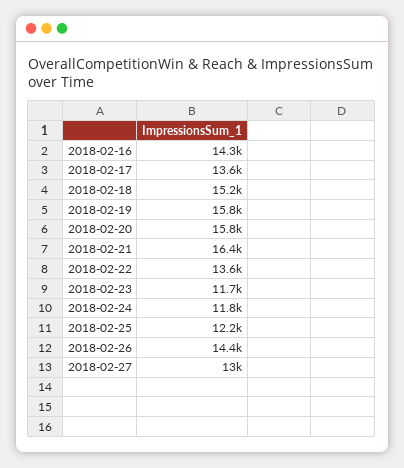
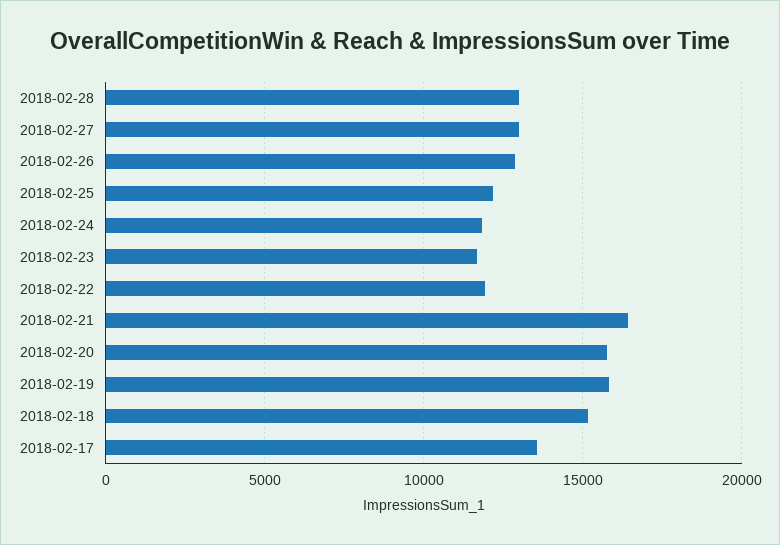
2018-02-16: 14300 -> none
2018-02-22: 13600 -> 12000
2018-02-26: 14400 -> 13000
2018-02-28: none -> 13000

